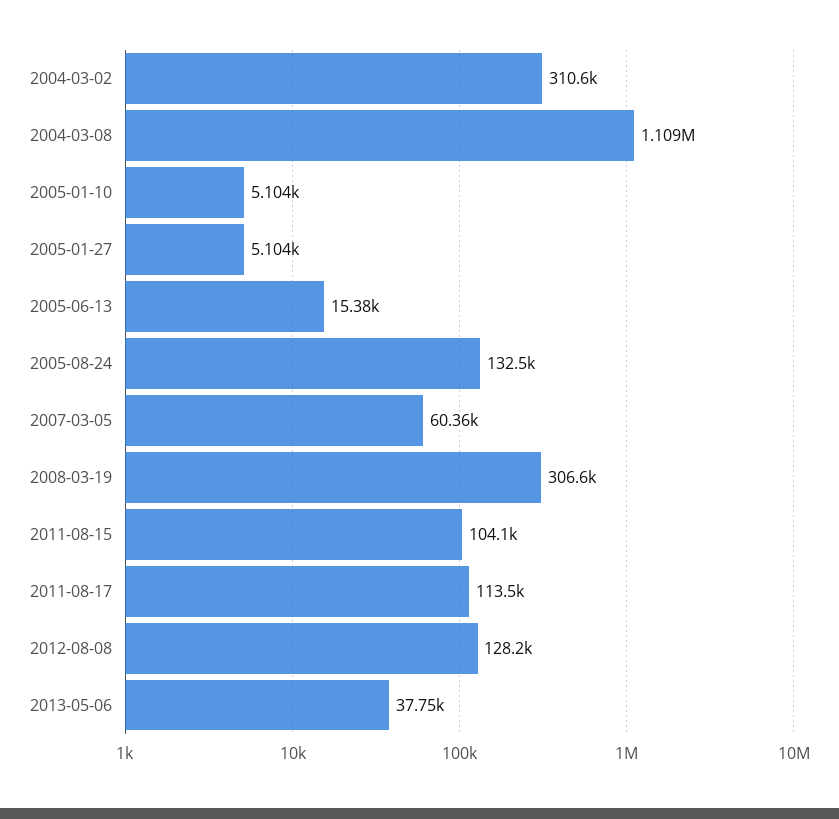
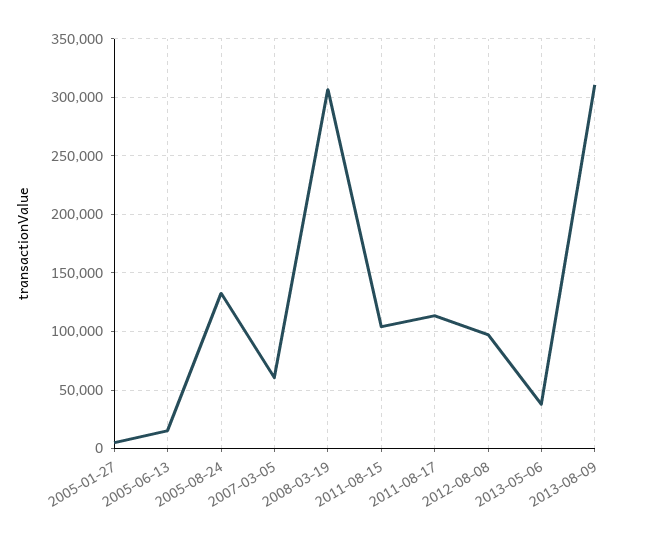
2004-03-02: 310600 -> none
2004-03-08: 1109000 -> none
2005-01-10: 5104 -> none
2012-08-08: 128200 -> 100000
2013-08-09: none -> 310000

